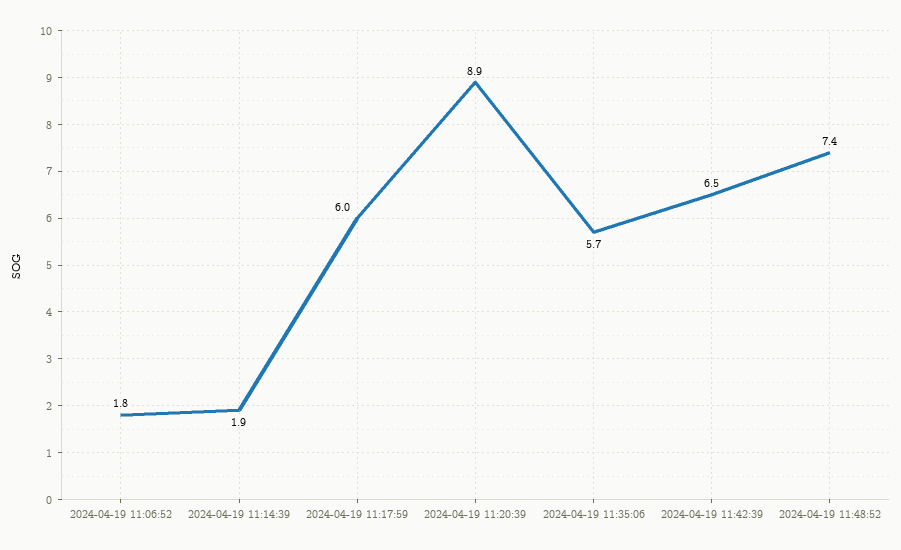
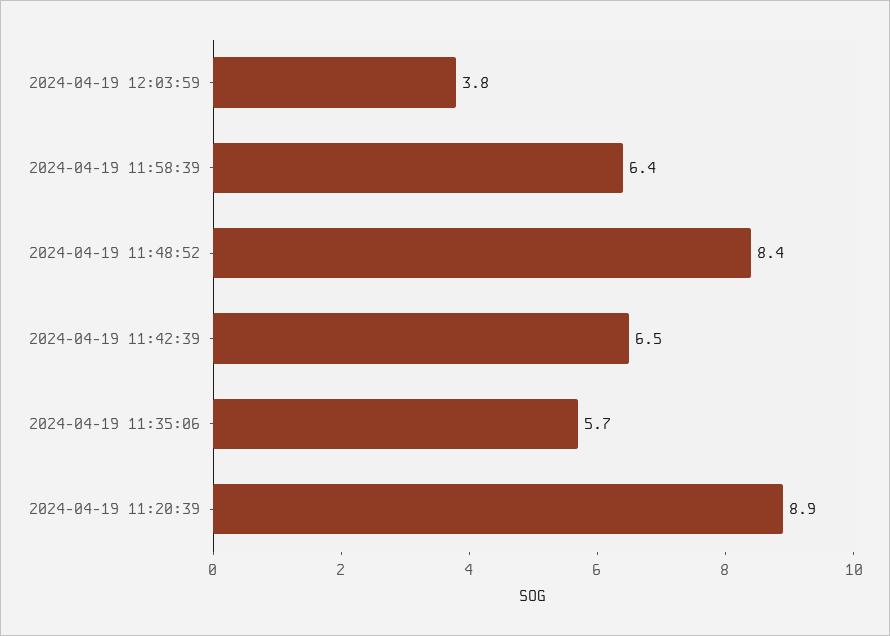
2024-04-19 11:06:52: 1.8 -> none
2024-04-19 11:14:39: 1.9 -> none
2024-04-19 11:17:59: 6 -> none
2024-04-19 11:48:52: 7.4 -> 8.4
2024-04-19 12:03:59: none -> 3.8
2024-04-19 11:58:39: none -> 6.4

